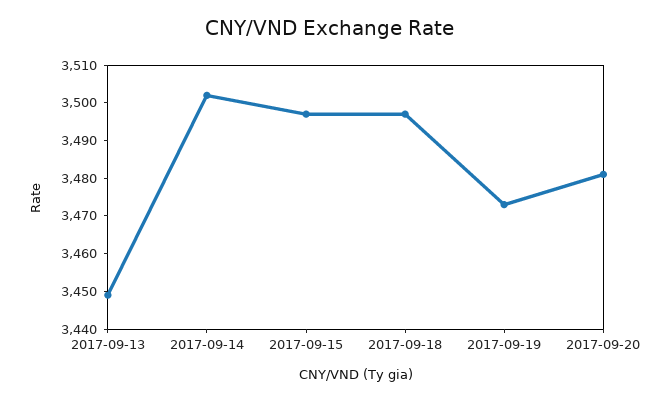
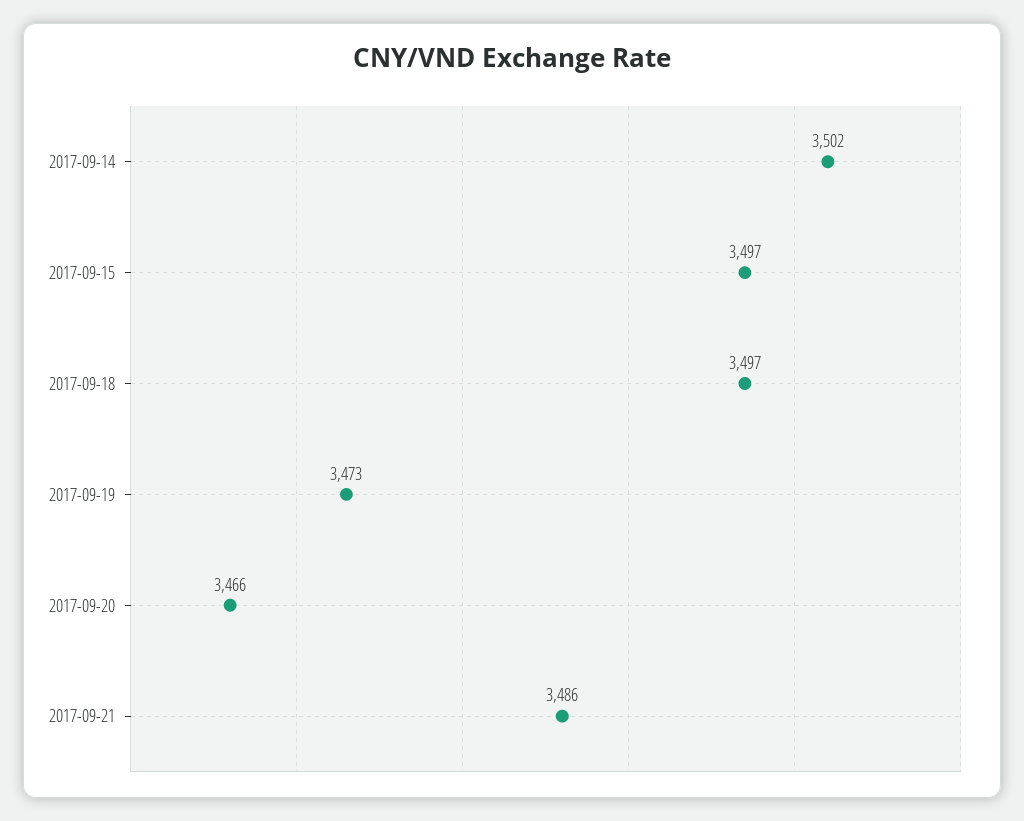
2017-09-13: 3450 -> none
2017-09-20: 3480 -> 3466
2017-09-21: none -> 3486

